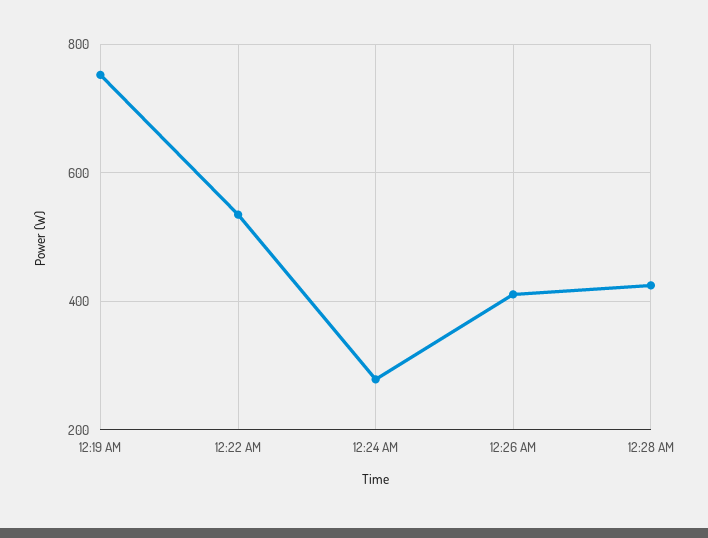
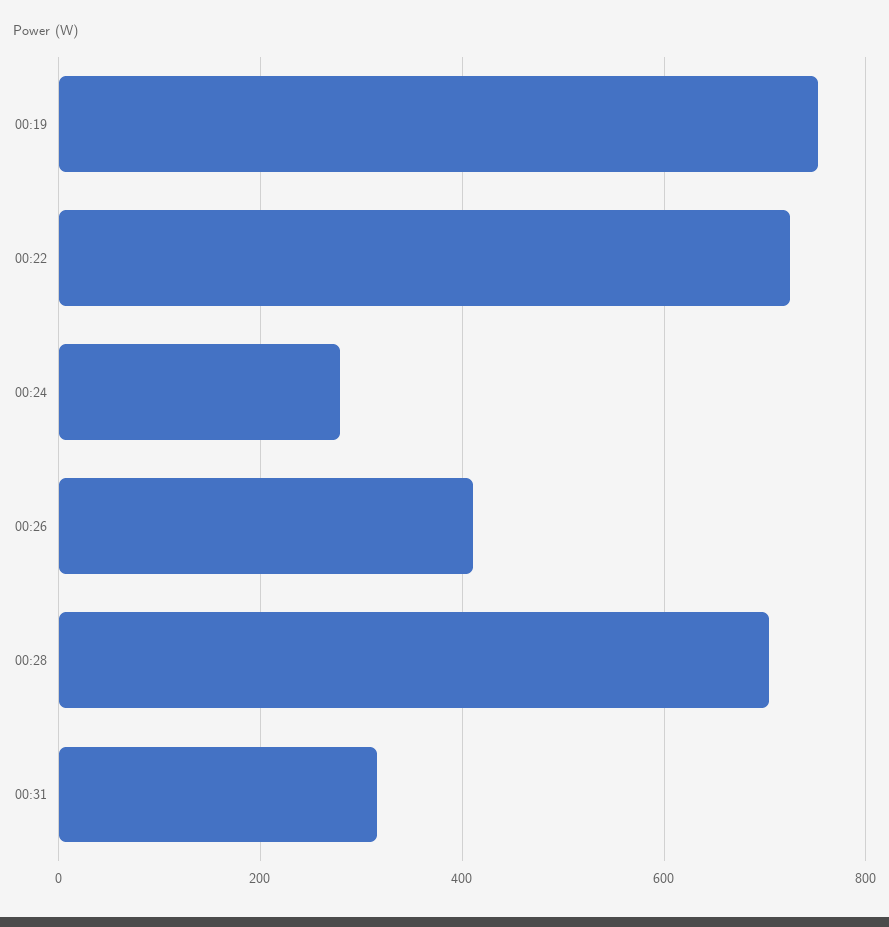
12:22 AM: 540 -> 720
12:28 AM: 420 -> 700
00:31: none -> 320

